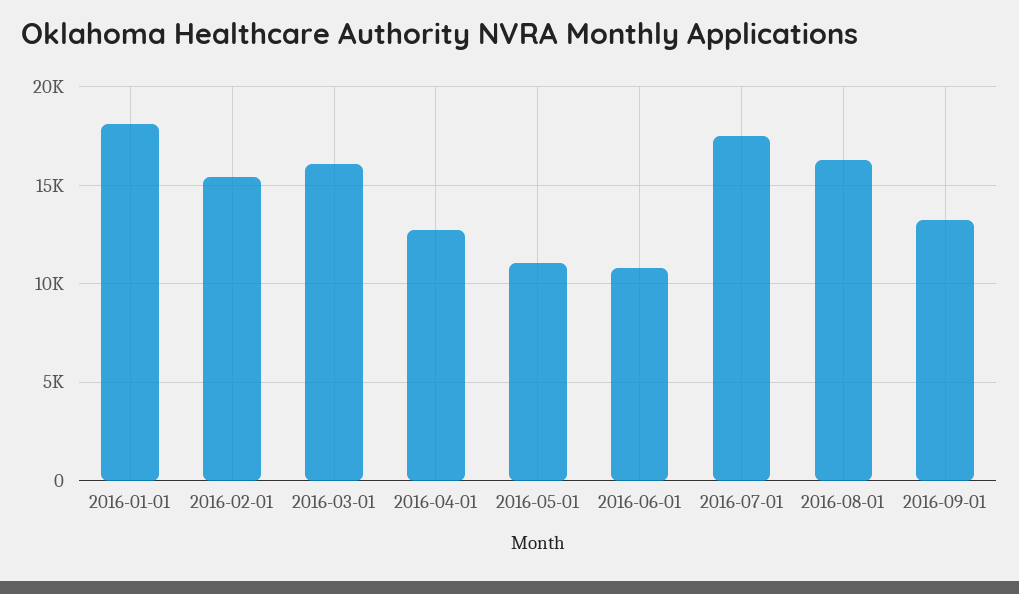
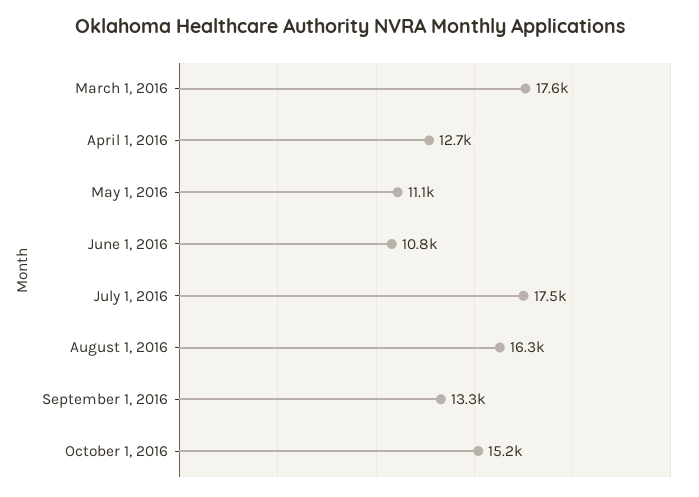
2016-01-01: 18000 -> none
2016-02-01: 15500 -> none
2016-03-01: 16000 -> 17600
October 1, 2016: none -> 15200

